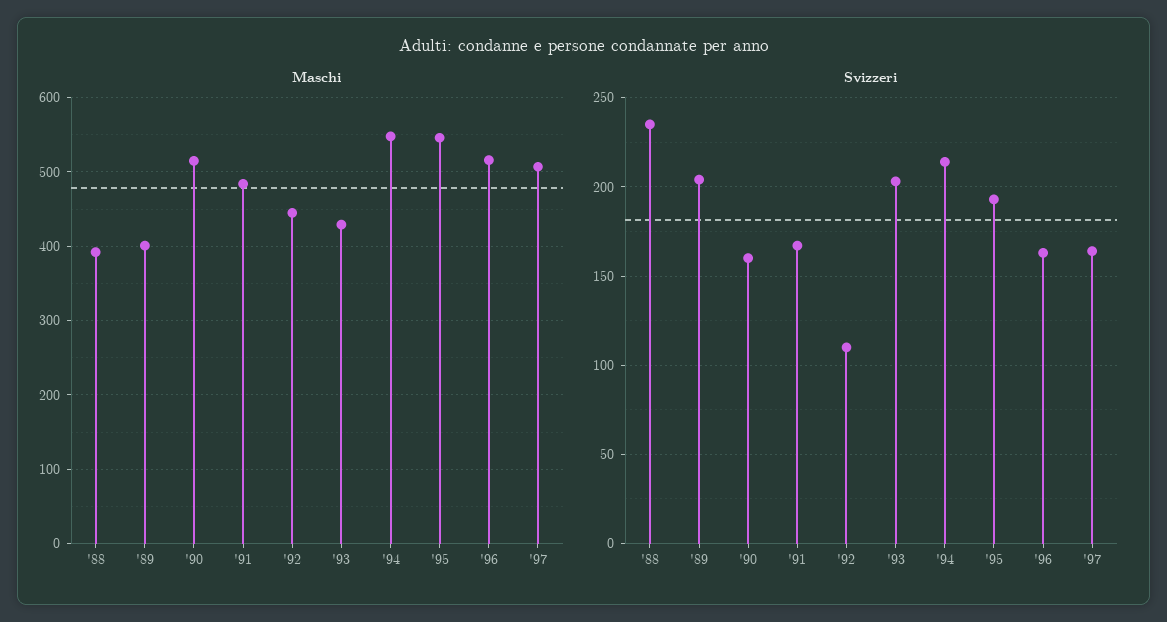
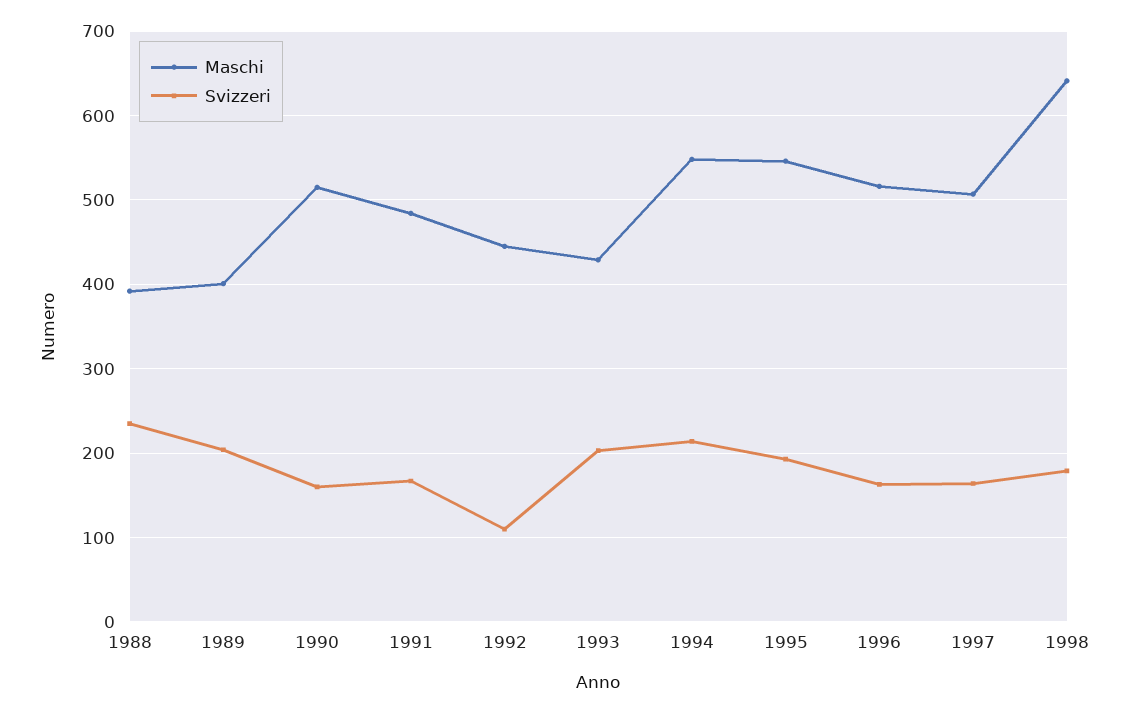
Maschi, 1998: none -> 640
Svizzeri, 1998: none -> 180

